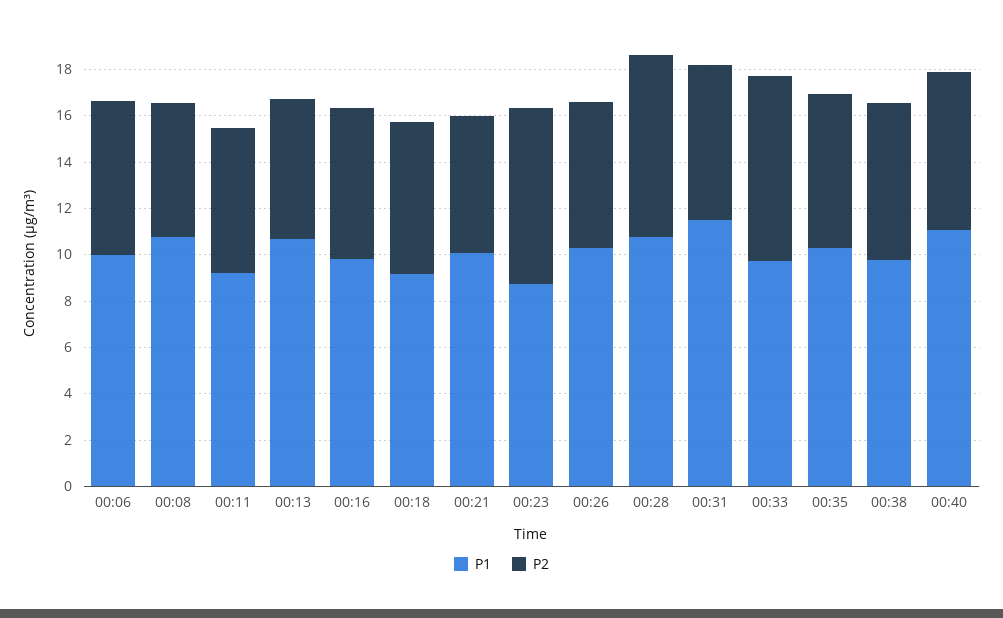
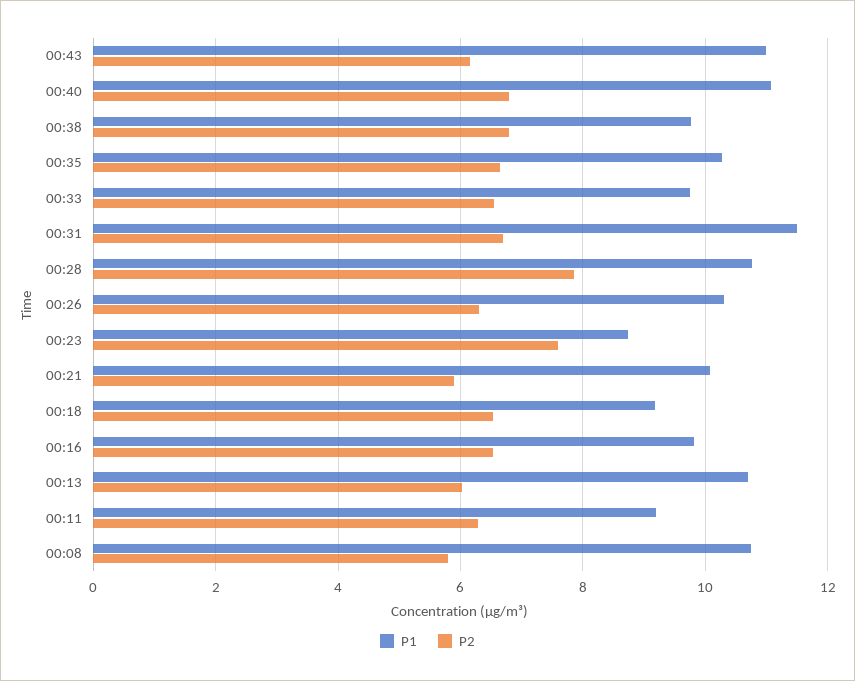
P1, 00:06: 10 -> none
P2, 00:06: 6.5 -> none
P2, 00:33: 8 -> 6.6
P1, 00:43: none -> 11
P2, 00:43: none -> 6.2

